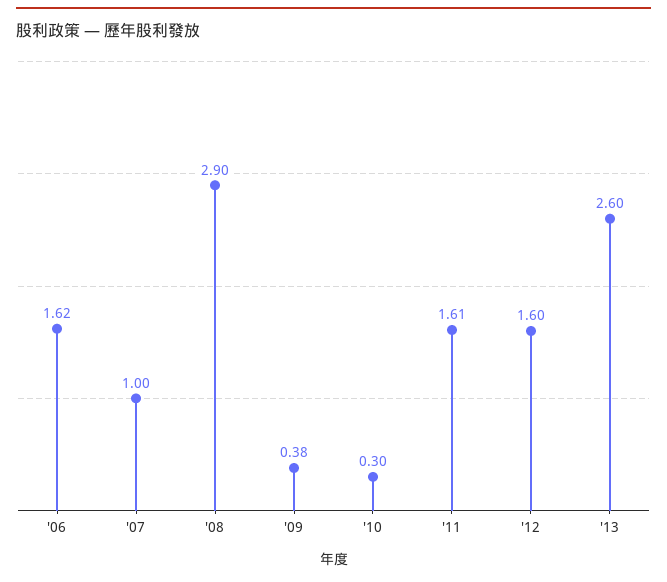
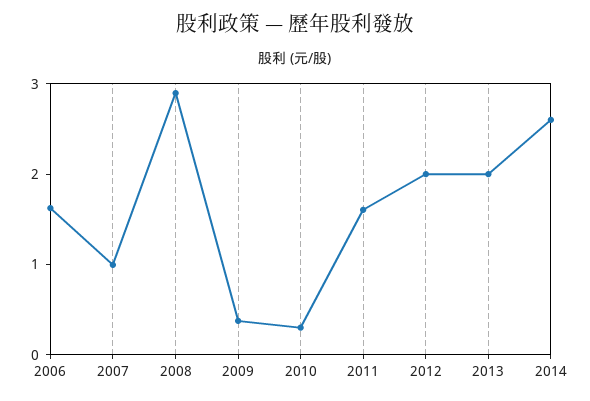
'12: 1.6 -> 2
'13: 2.6 -> 2
2014: none -> 2.6

